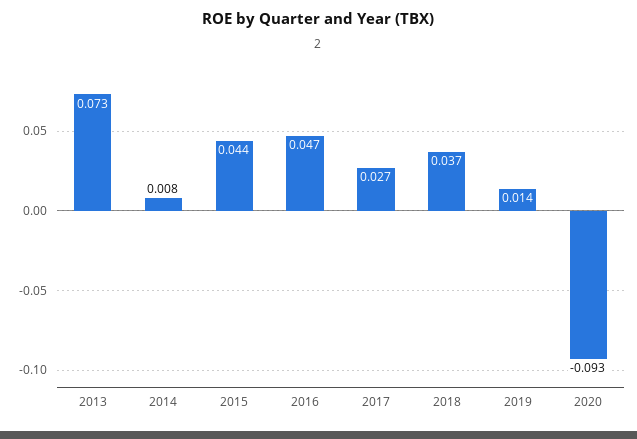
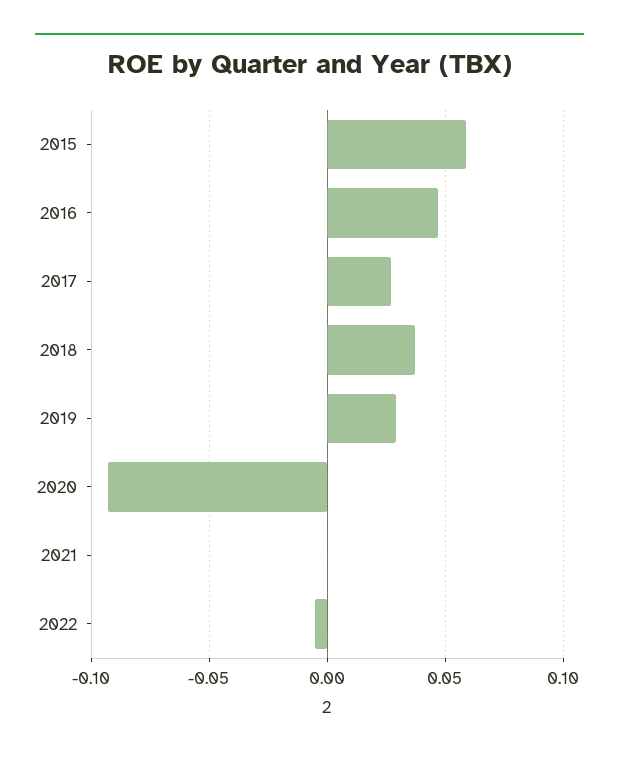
2013: 0.073 -> none
2014: 0.008 -> none
2015: 0.044 -> 0.06
2019: 0.014 -> 0.03
2021: none -> 0
2022: none -> -0.005

